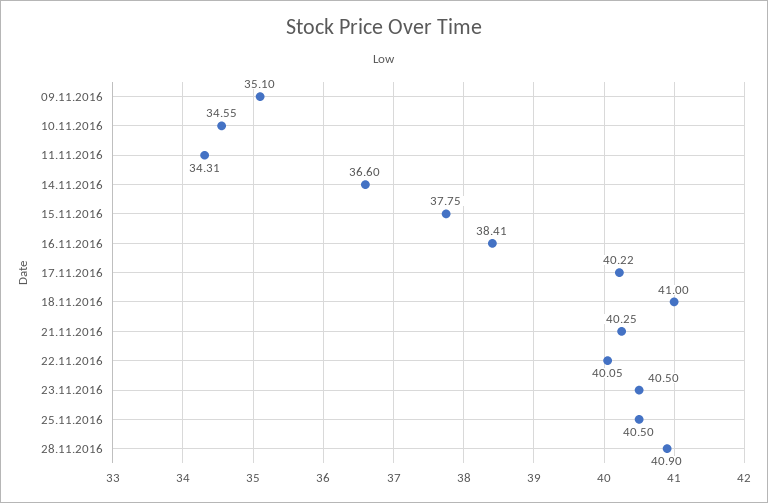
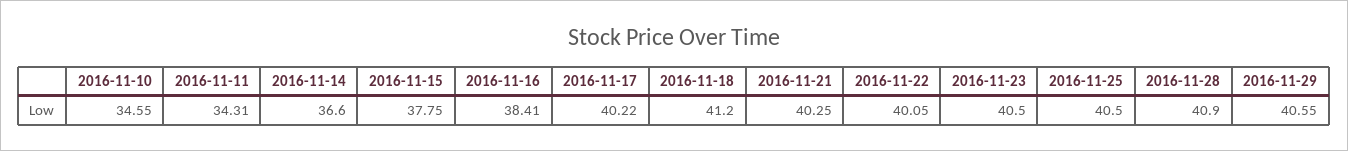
09.11.2016: 35.1 -> none
18.11.2016: 41 -> 41.2
2016-11-29: none -> 40.55

